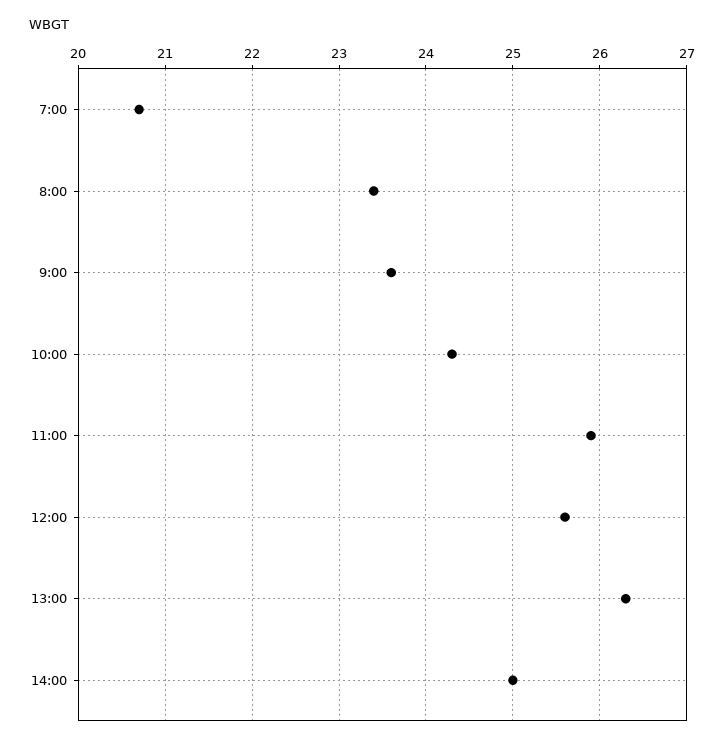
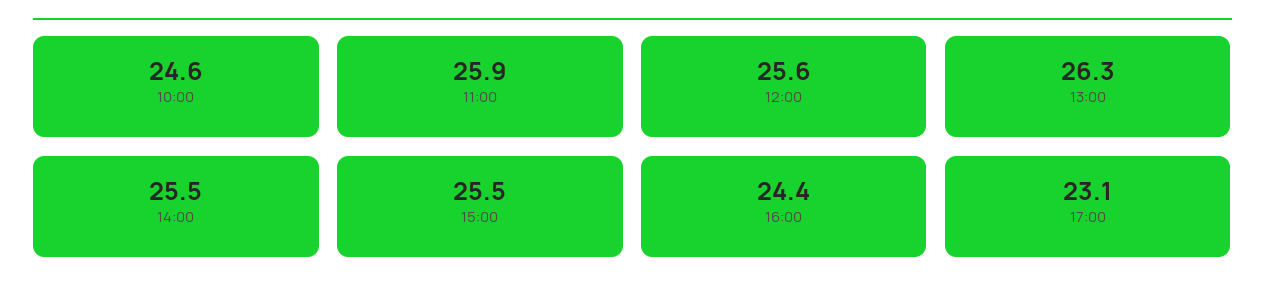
7:00: 20.7 -> none
8:00: 23.4 -> none
9:00: 23.6 -> none
10:00: 24.3 -> 24.6
14:00: 25 -> 25.5
15:00: none -> 25.5
16:00: none -> 24.4
17:00: none -> 23.1

